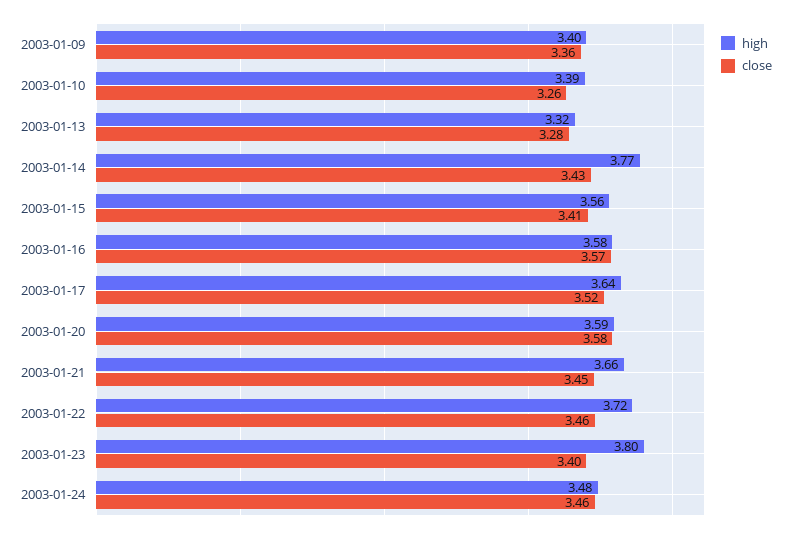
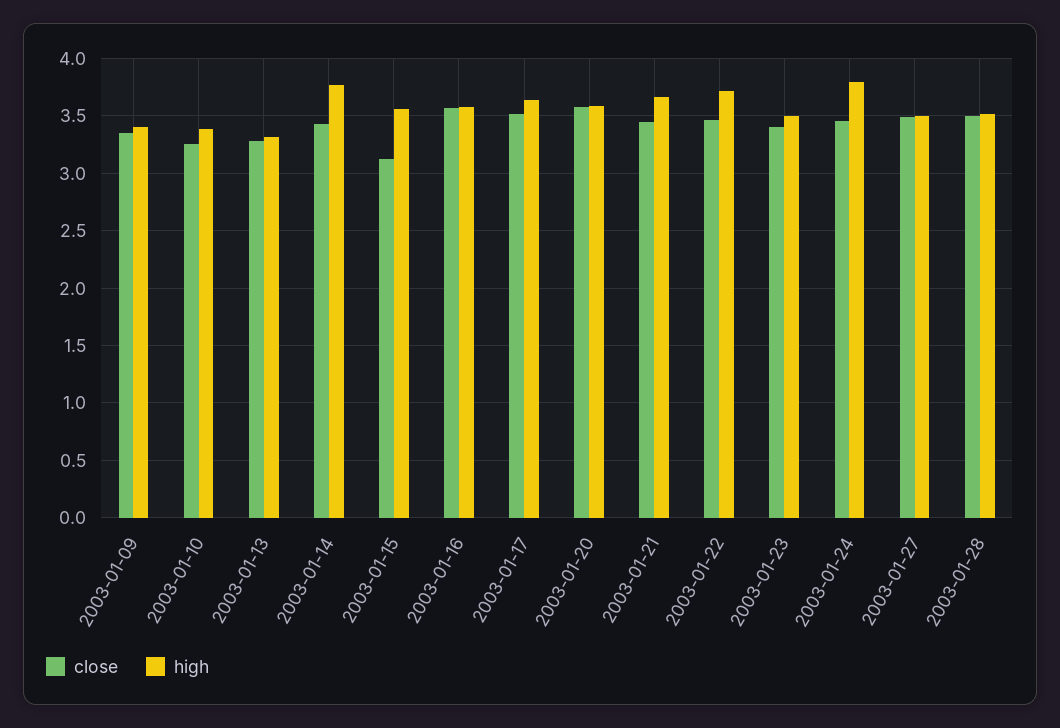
close, 2003-01-15: 3.41 -> 3.1
high, 2003-01-23: 3.8 -> 3.5
high, 2003-01-24: 3.48 -> 3.8
close, 2003-01-27: none -> 3.5
high, 2003-01-27: none -> 3.5
close, 2003-01-28: none -> 3.5
high, 2003-01-28: none -> 3.5

